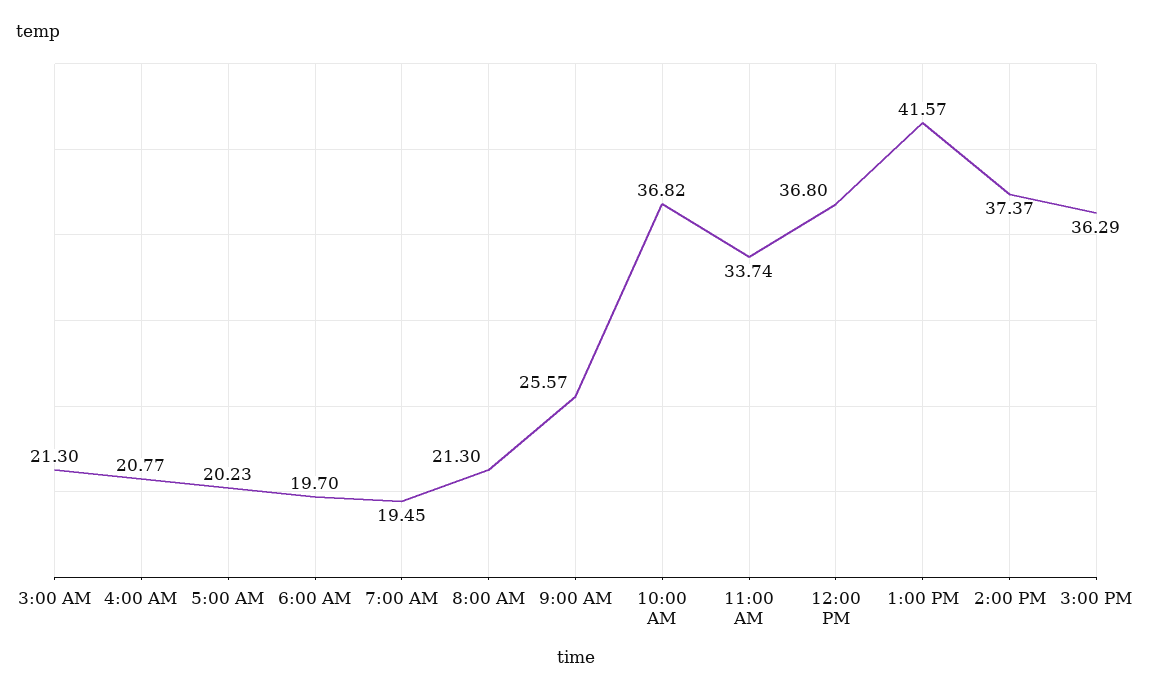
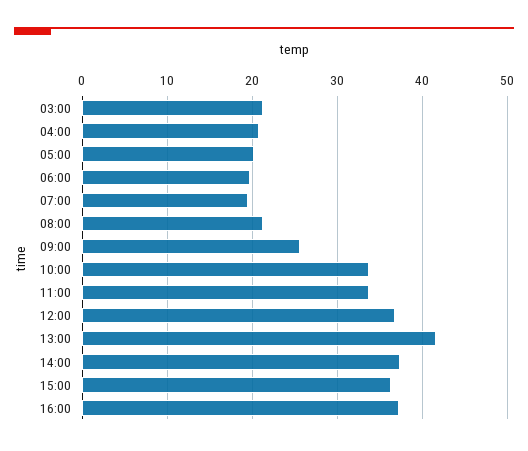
10:00 AM: 36.82 -> 34
16:00: none -> 37

